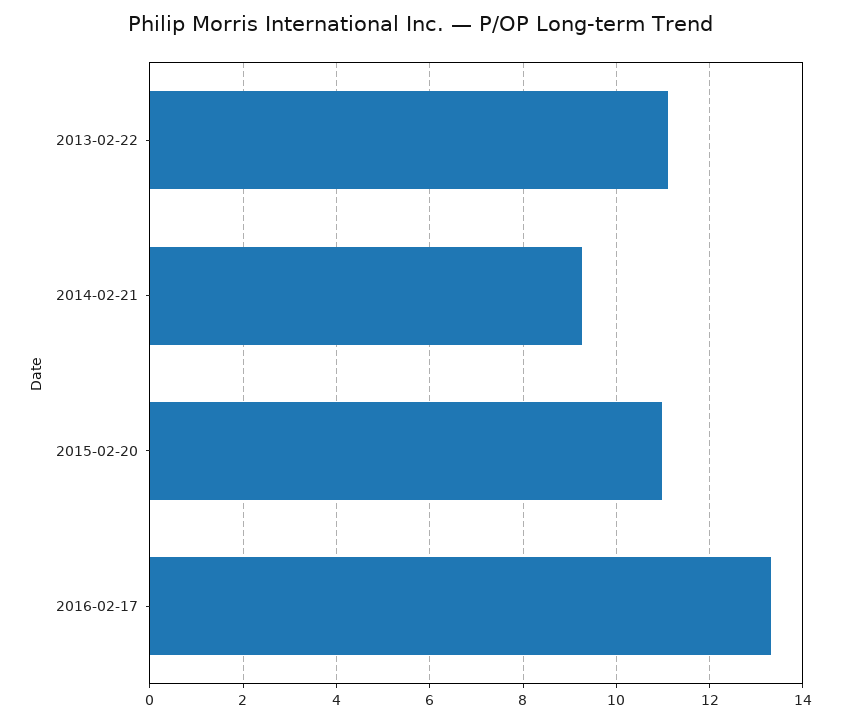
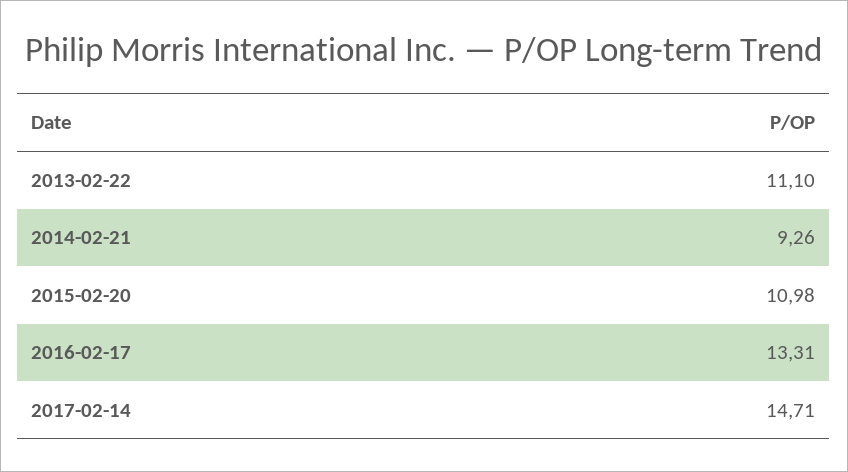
2017-02-14: none -> 14.71

